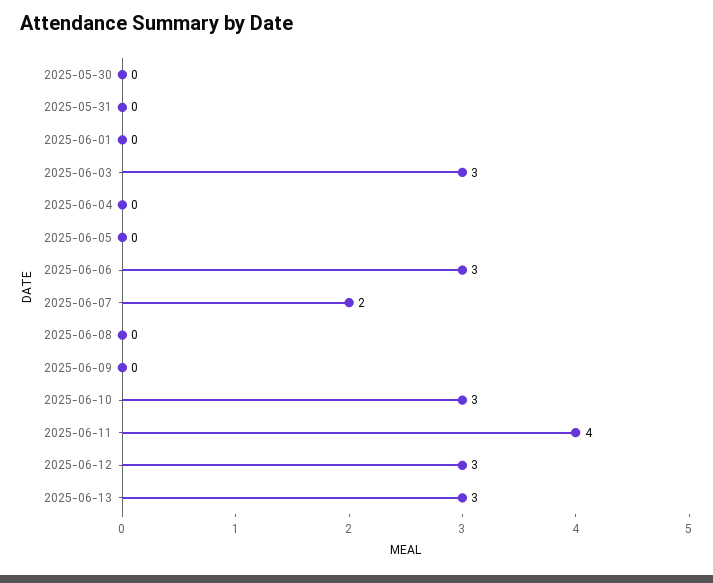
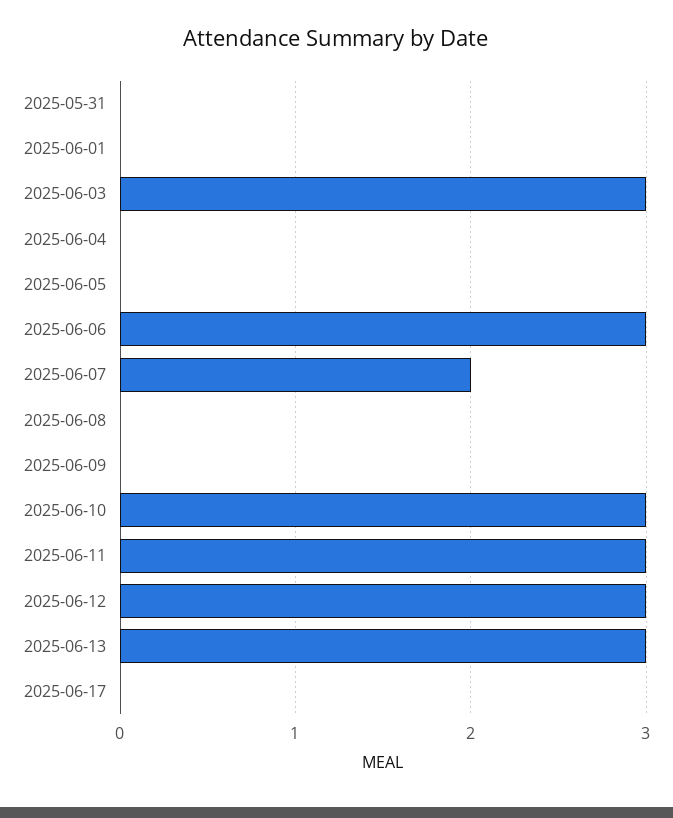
2025-05-30: 0 -> none
2025-06-11: 4 -> 3
2025-06-17: none -> 0

